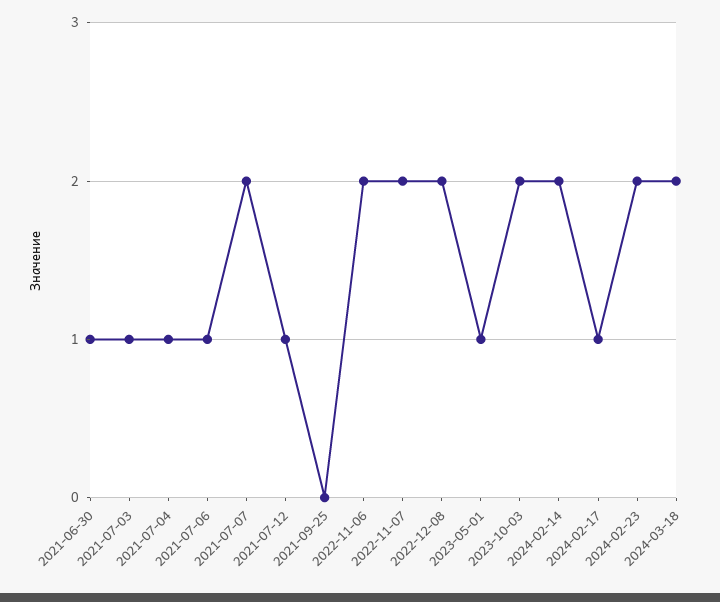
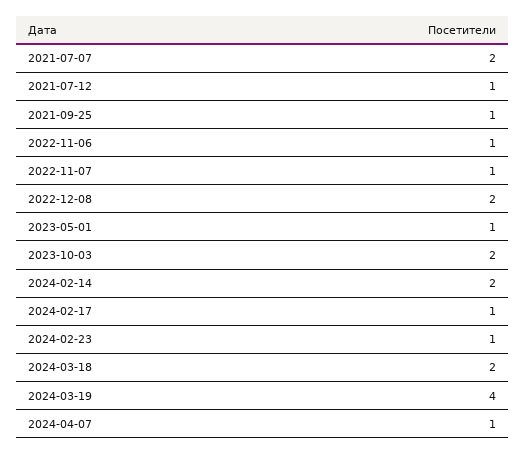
2021-06-30: 1 -> none
2021-07-03: 1 -> none
2021-07-04: 1 -> none
2021-07-06: 1 -> none
2021-09-25: 0 -> 1
2022-11-06: 2 -> 1
2022-11-07: 2 -> 1
2024-02-23: 2 -> 1
2024-03-19: none -> 4
2024-04-07: none -> 1

